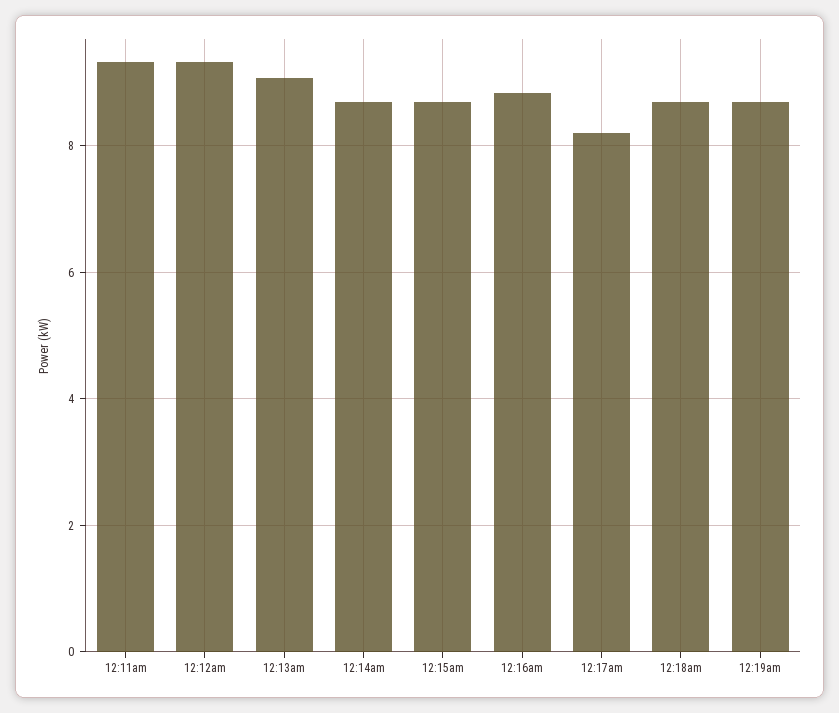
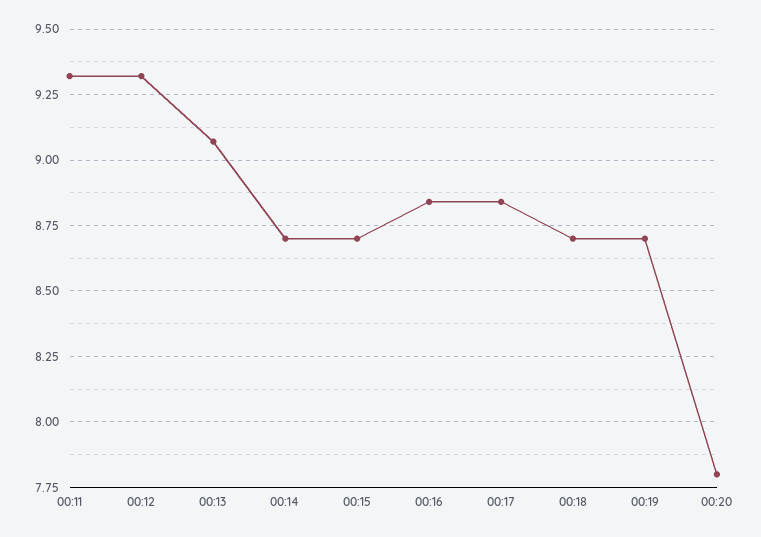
12:17am: 8.2 -> 8.85
00:20: none -> 7.8

